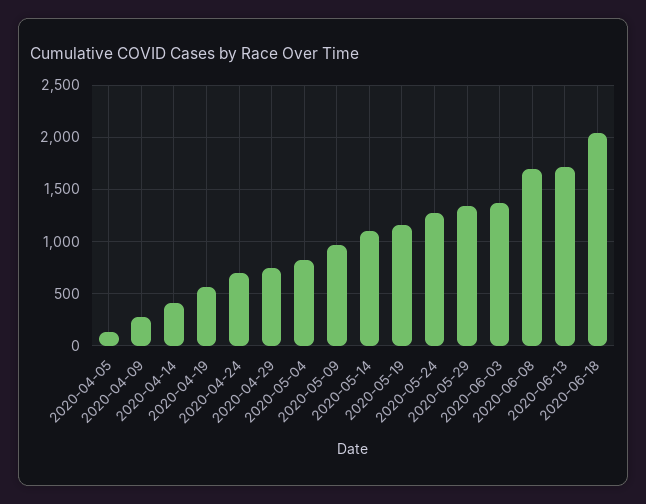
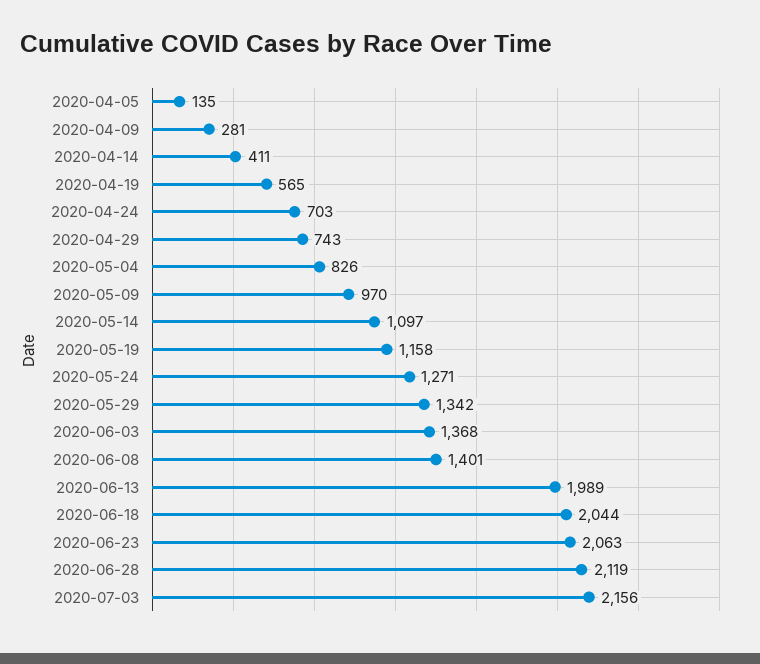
2020-06-08: 1700 -> 1401
2020-06-13: 1700 -> 1989
2020-06-23: none -> 2063
2020-06-28: none -> 2119
2020-07-03: none -> 2156

